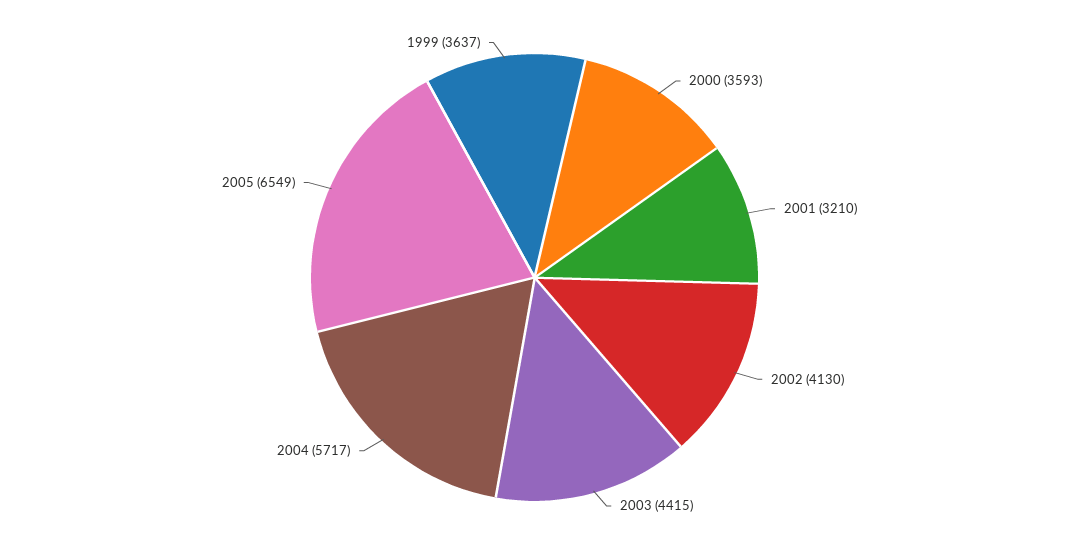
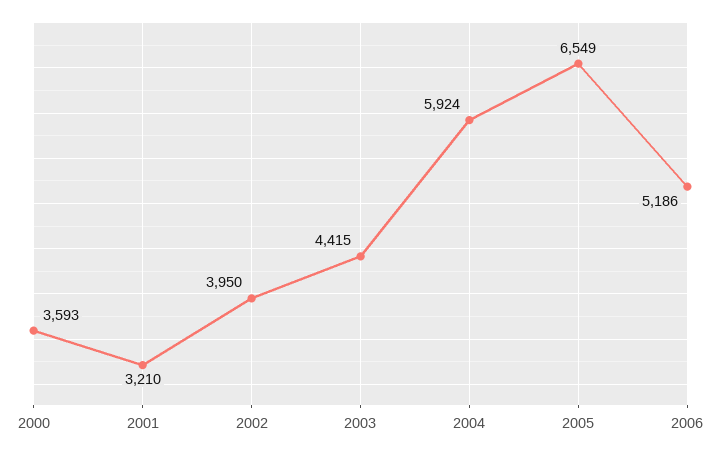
2002: 4130 -> 3950
2004: 5717 -> 5924
1999: 3637 -> none
2006: none -> 5186

